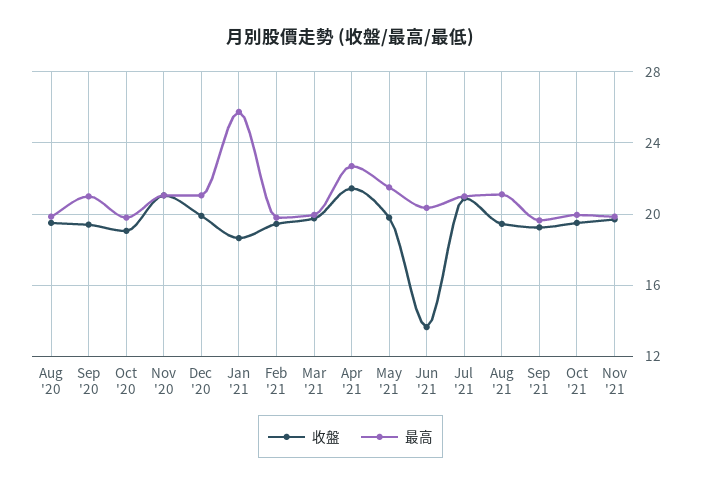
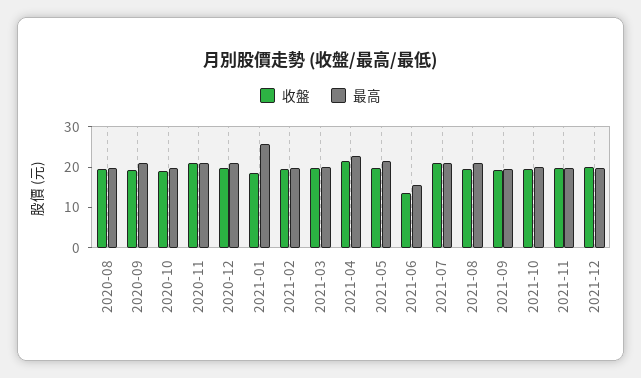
最高, Jun '21: 20.5 -> 16
收盤, 2021-12: none -> 20
最高, 2021-12: none -> 20

